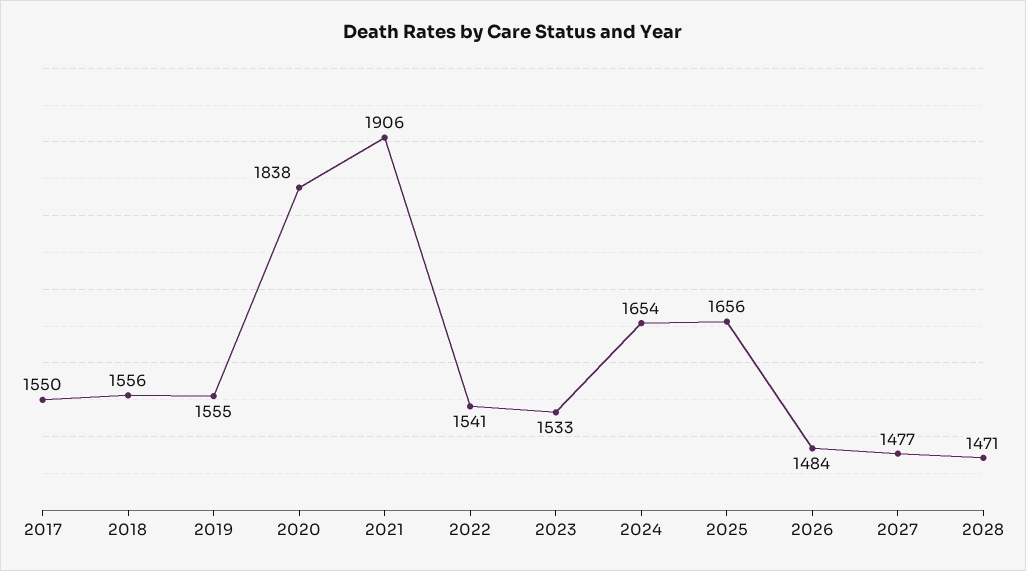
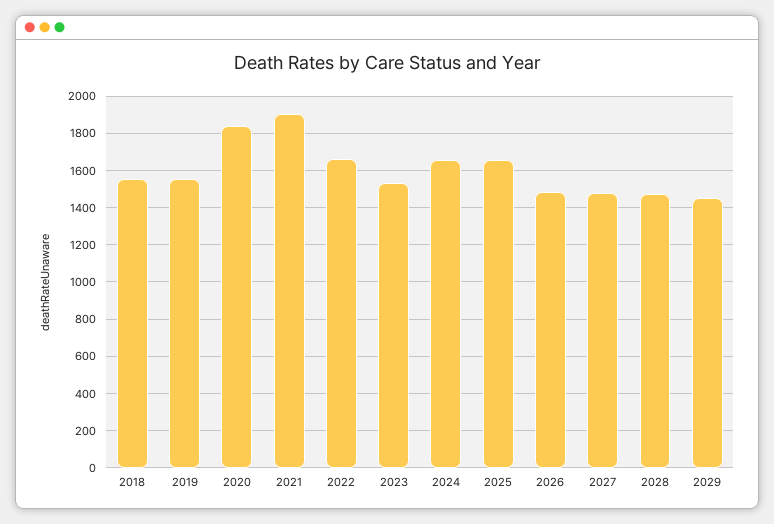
2017: 1550 -> none
2022: 1541 -> 1650
2029: none -> 1450

